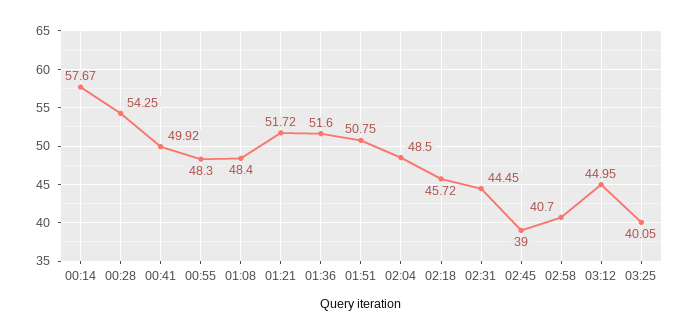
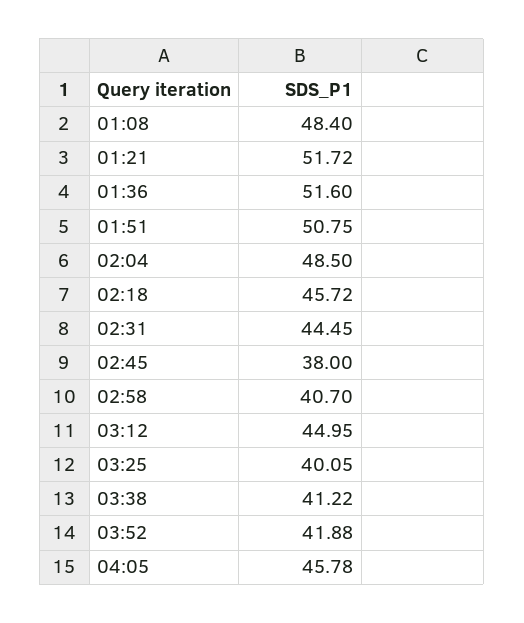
00:14: 57.67 -> none
00:28: 54.25 -> none
00:41: 49.92 -> none
00:55: 48.3 -> none
02:45: 39 -> 38
03:38: none -> 41.22
03:52: none -> 41.88
04:05: none -> 45.78

